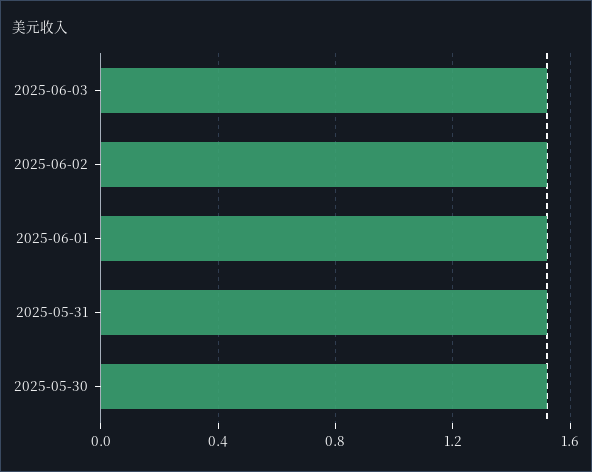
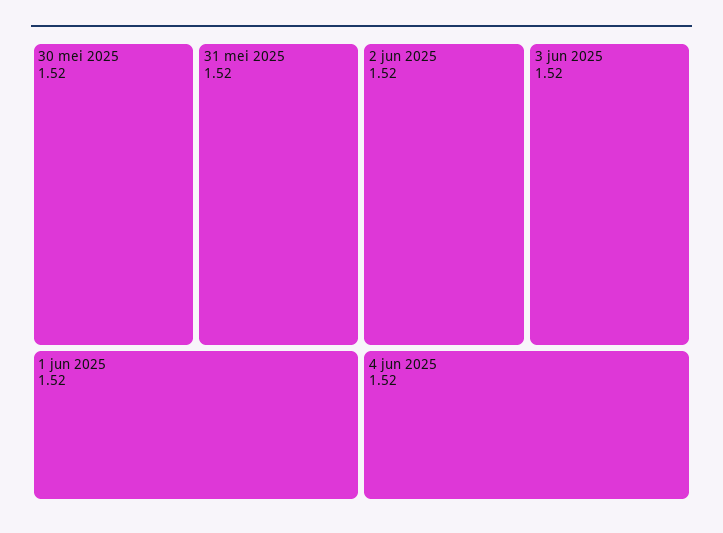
4 jun 2025: none -> 1.52

